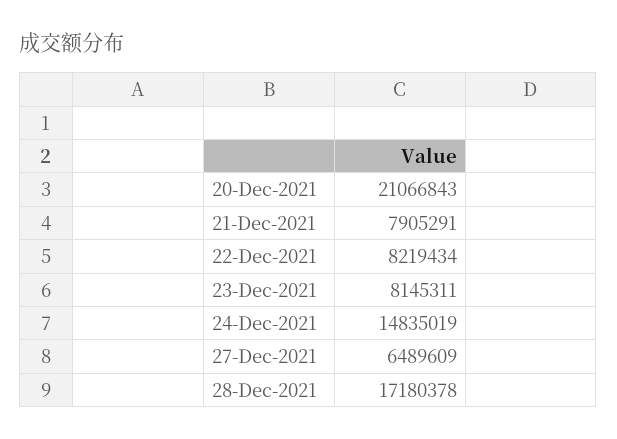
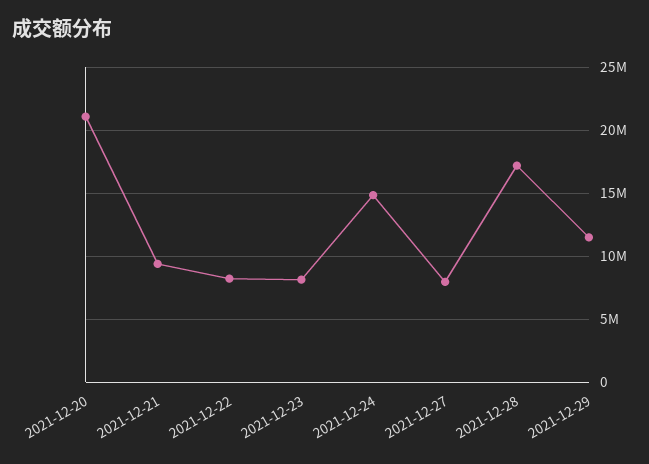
21-Dec-2021: 7905291 -> 9500000
27-Dec-2021: 6489609 -> 8000000
2021-12-29: none -> 11500000

